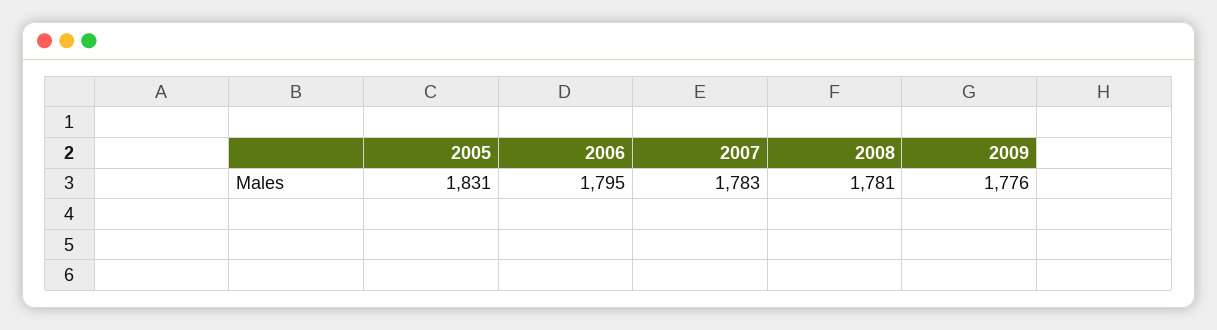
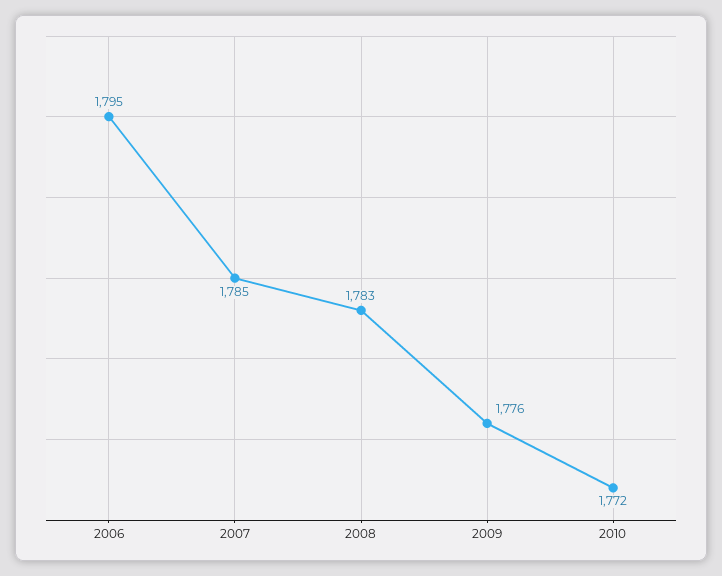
2005: 1831 -> none
2007: 1783 -> 1785
2008: 1781 -> 1783
2010: none -> 1772

